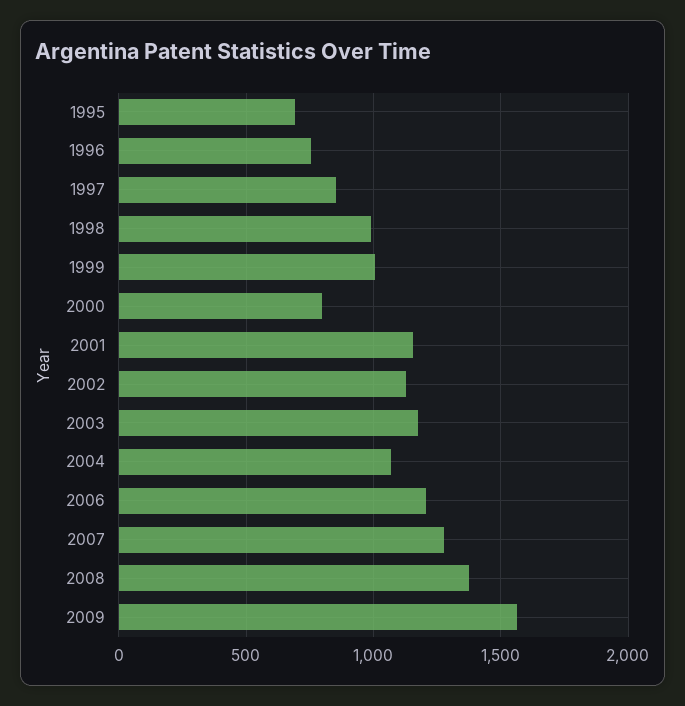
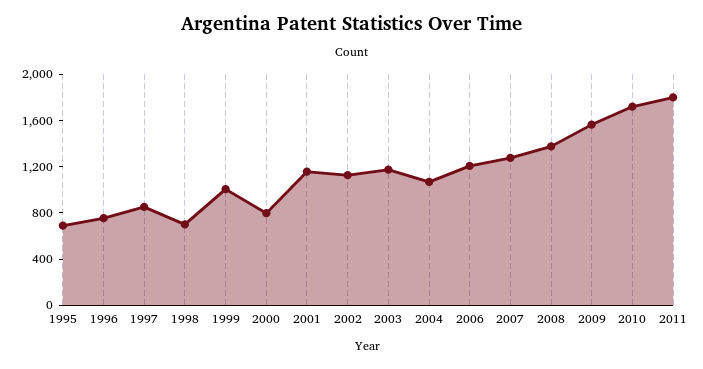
1998: 1000 -> 700
2010: none -> 1700
2011: none -> 1800

